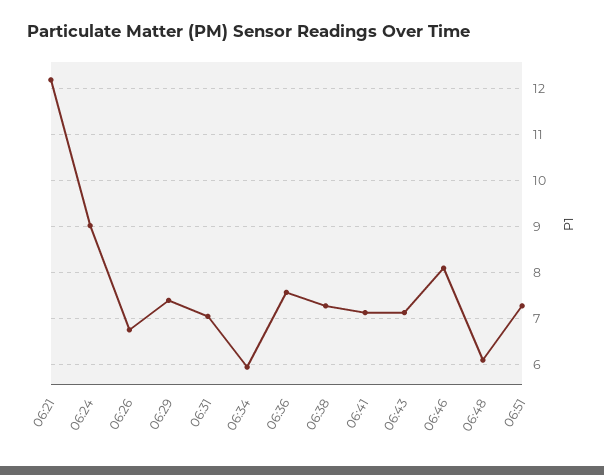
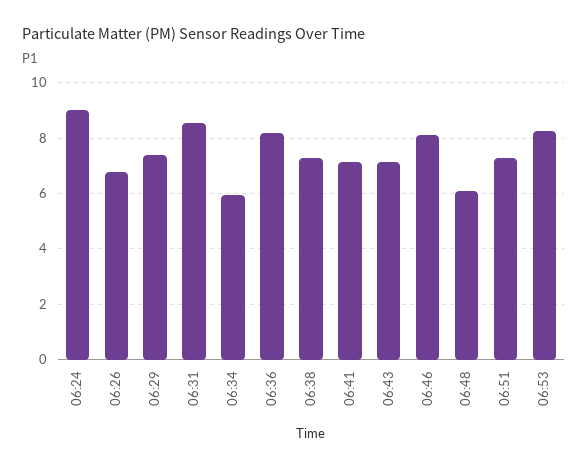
06:21: 12.2 -> none
06:31: 7 -> 8.5
06:36: 7.6 -> 8.25
06:53: none -> 8.25

